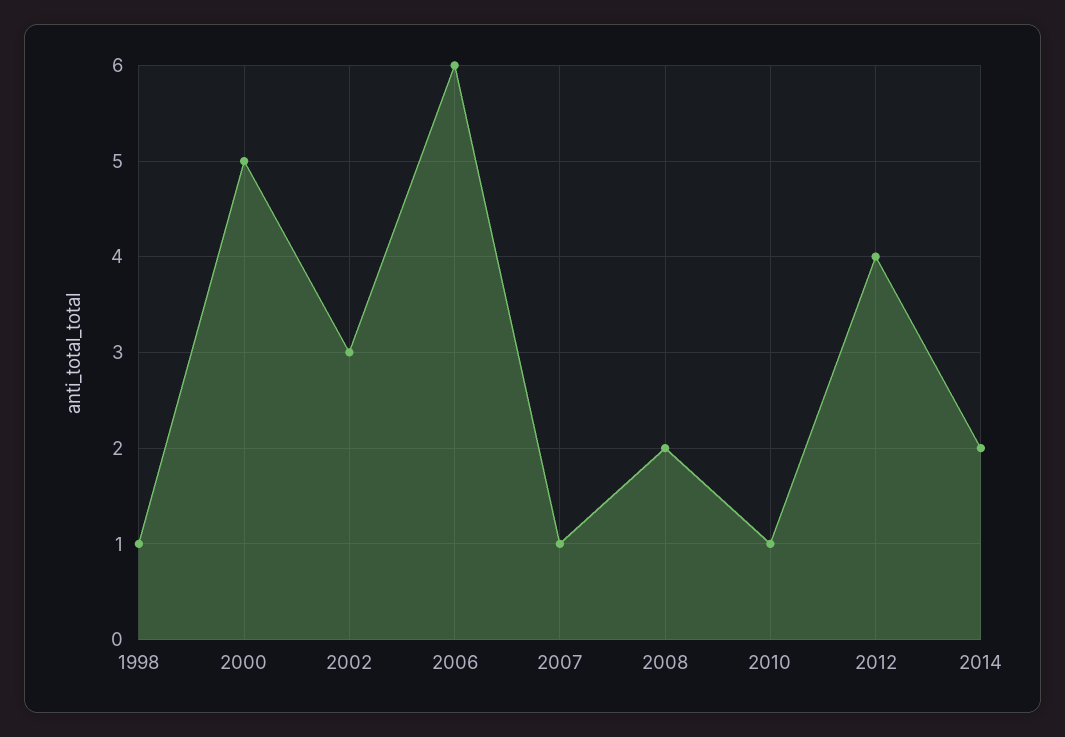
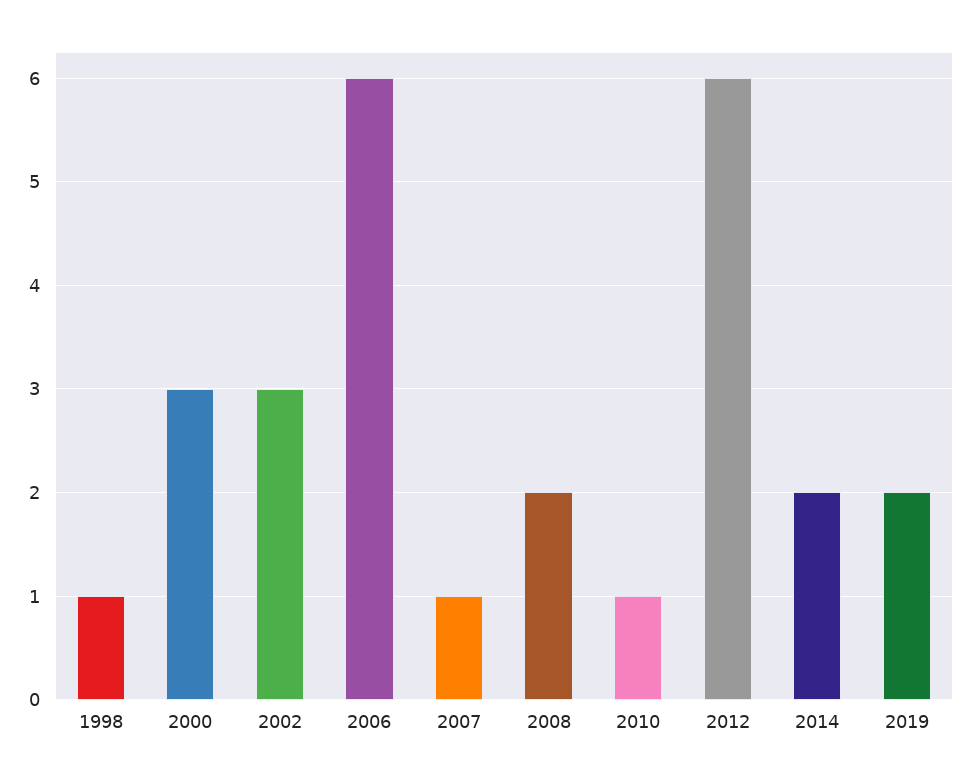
2000: 5 -> 3
2012: 4 -> 6
2019: none -> 2

